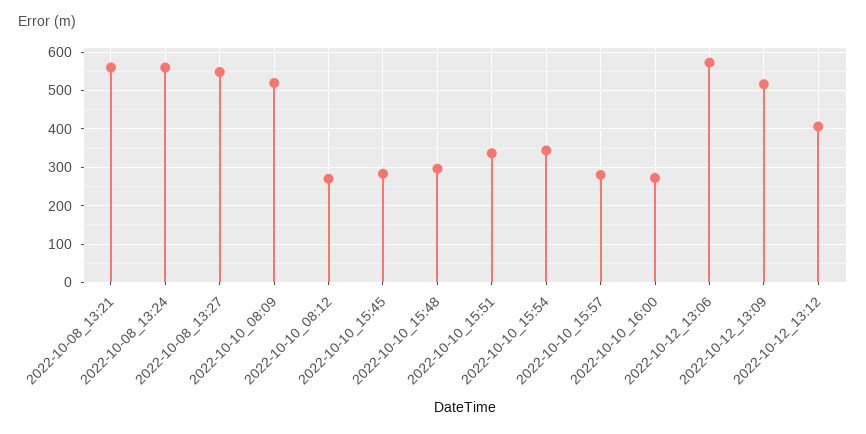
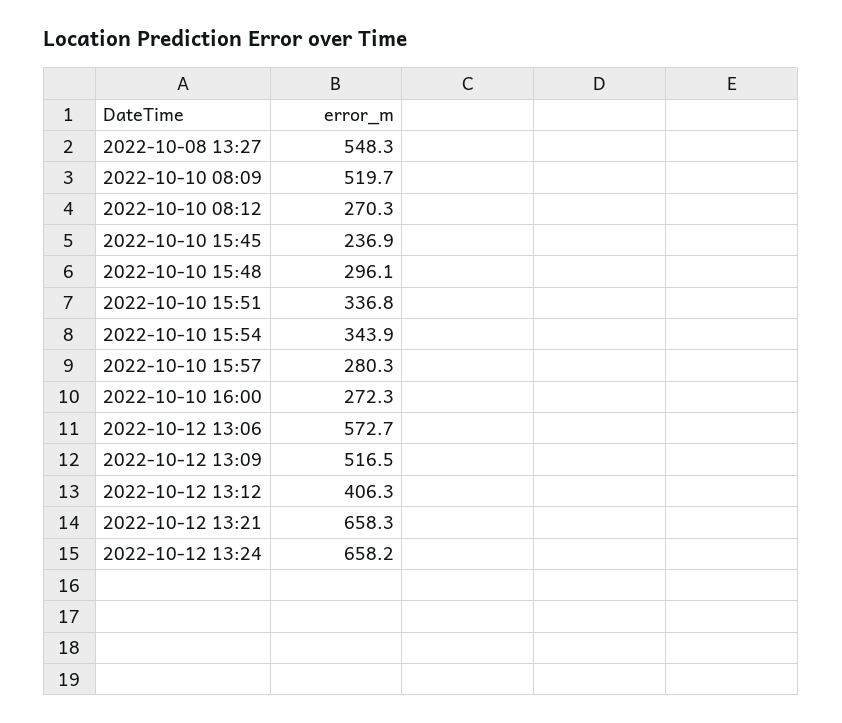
2022-10-08_13:21: 560 -> none
2022-10-08_13:24: 560 -> none
2022-10-10_15:45: 280 -> 236.9
2022-10-12 13:21: none -> 658.3
2022-10-12 13:24: none -> 658.2

